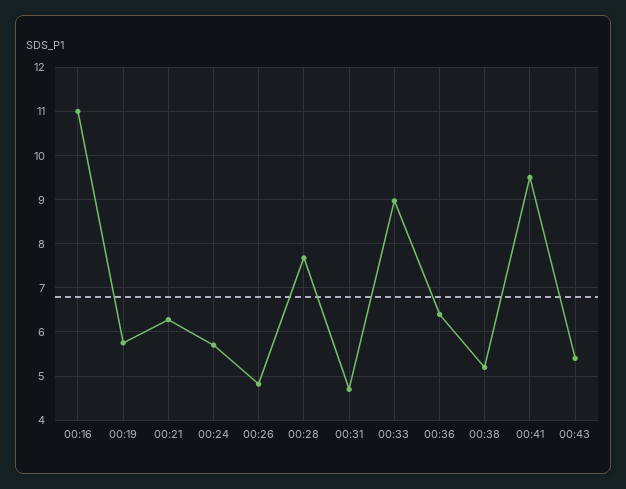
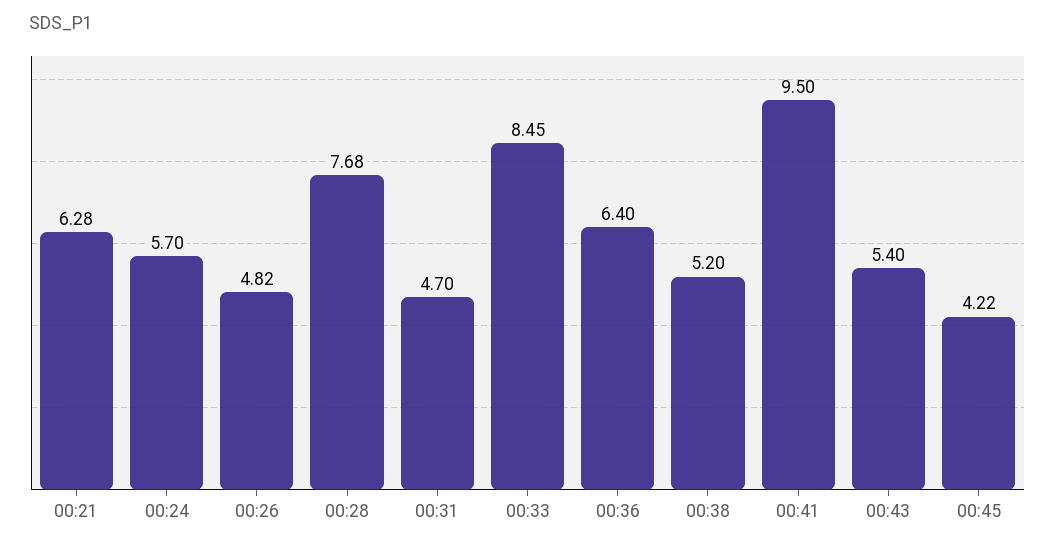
00:16: 11 -> none
00:19: 5.8 -> none
00:33: 9 -> 8.45
00:45: none -> 4.22

